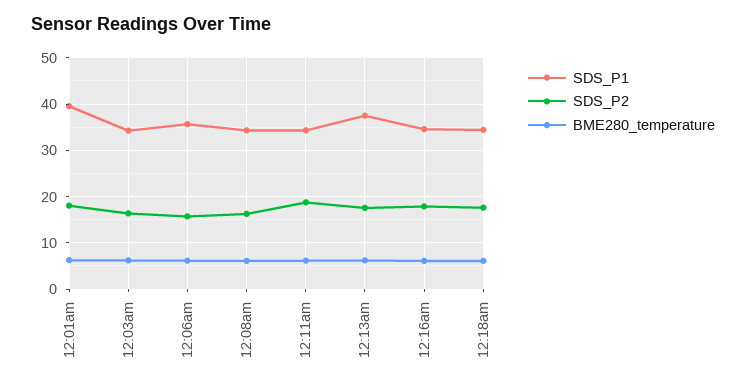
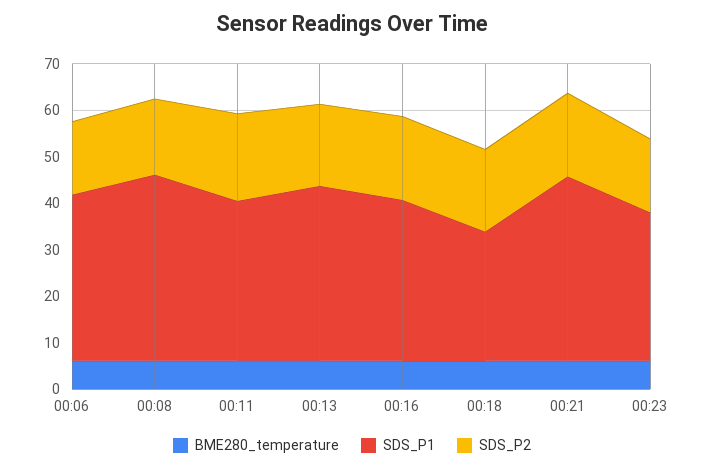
SDS_P1, 12:01am: 40 -> none
SDS_P2, 12:01am: 18 -> none
BME280_temperature, 12:01am: 6 -> none
SDS_P1, 12:03am: 34 -> none
SDS_P2, 12:03am: 16 -> none
BME280_temperature, 12:03am: 6 -> none
SDS_P1, 12:08am: 34 -> 40
SDS_P1, 12:18am: 34 -> 28
BME280_temperature, 00:21: none -> 6
SDS_P1, 00:21: none -> 40
SDS_P2, 00:21: none -> 18
BME280_temperature, 00:23: none -> 6
SDS_P1, 00:23: none -> 32
SDS_P2, 00:23: none -> 16

